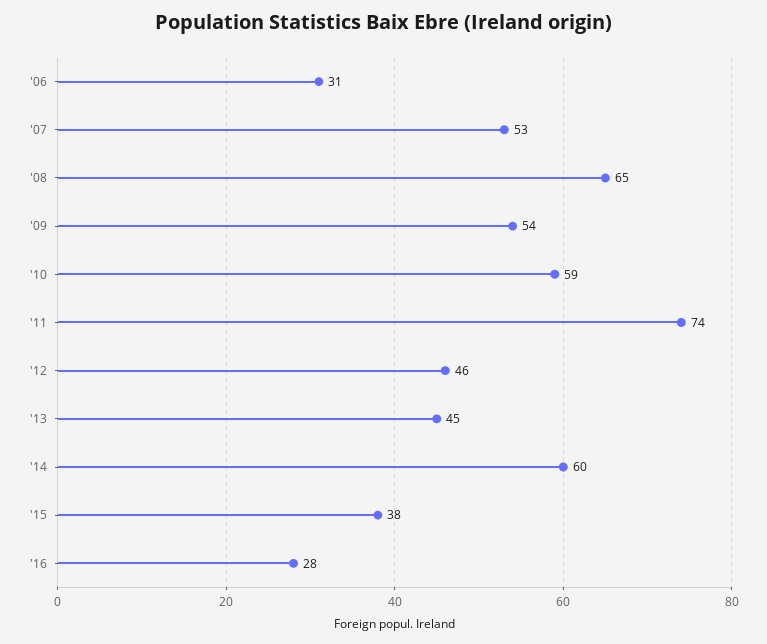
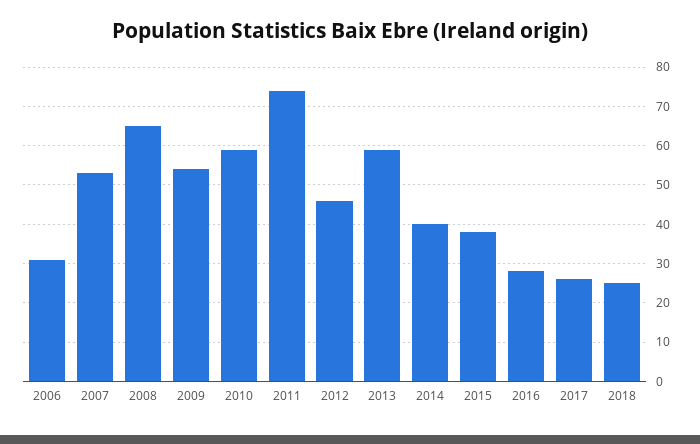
'13: 45 -> 60
'14: 60 -> 40
2017: none -> 25
2018: none -> 25

